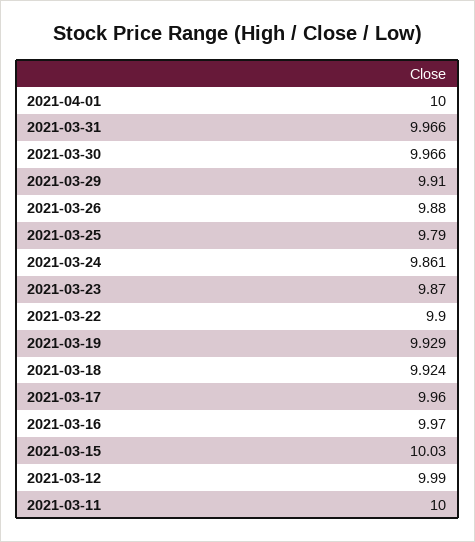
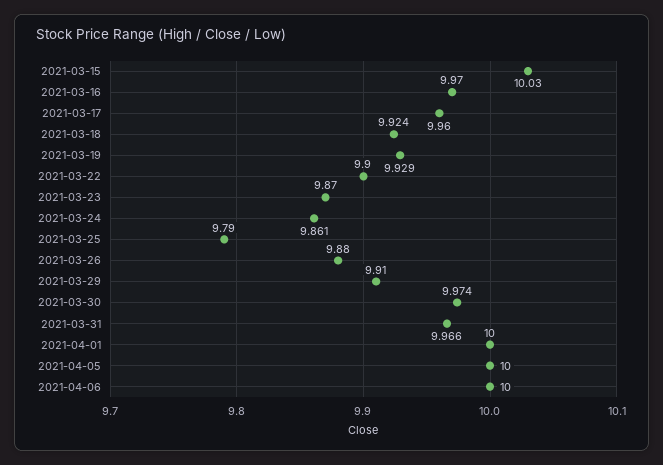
2021-03-30: 9.966 -> 9.974
2021-03-12: 9.99 -> none
2021-03-11: 10 -> none
2021-04-05: none -> 10
2021-04-06: none -> 10

